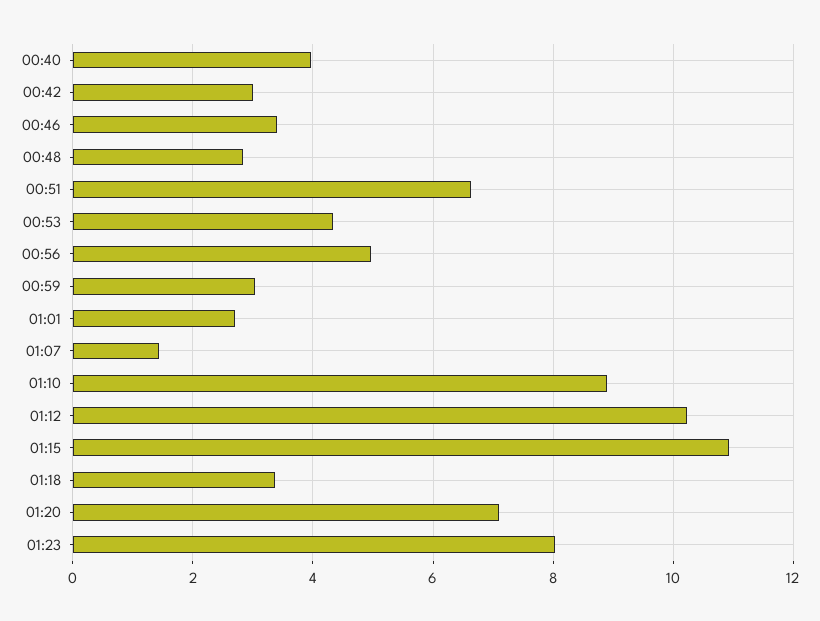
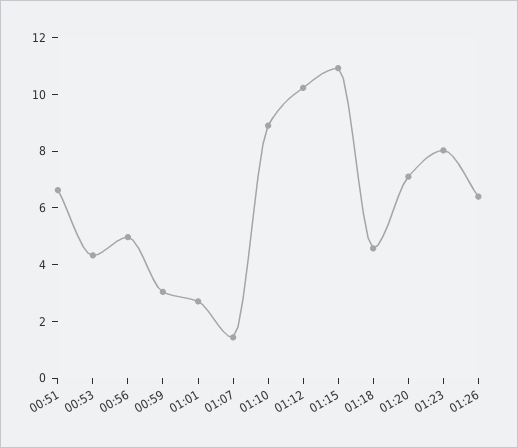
00:40: 4 -> none
00:42: 3 -> none
00:46: 3.4 -> none
00:48: 2.8 -> none
01:18: 3.4 -> 4.5
01:26: none -> 6.5

